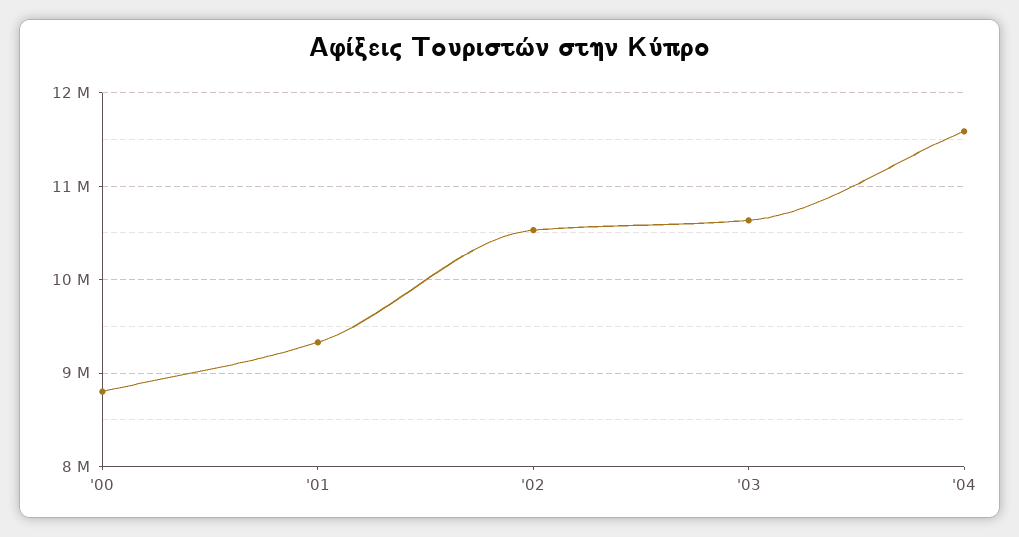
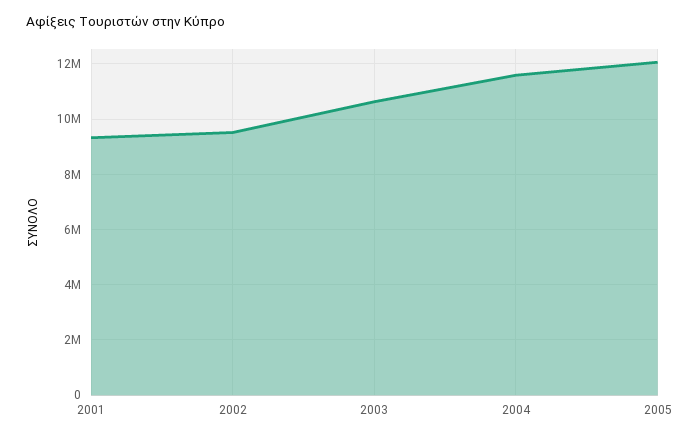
'00: 8800000 -> none
'02: 10500000 -> 9500000
2005: none -> 12000000

